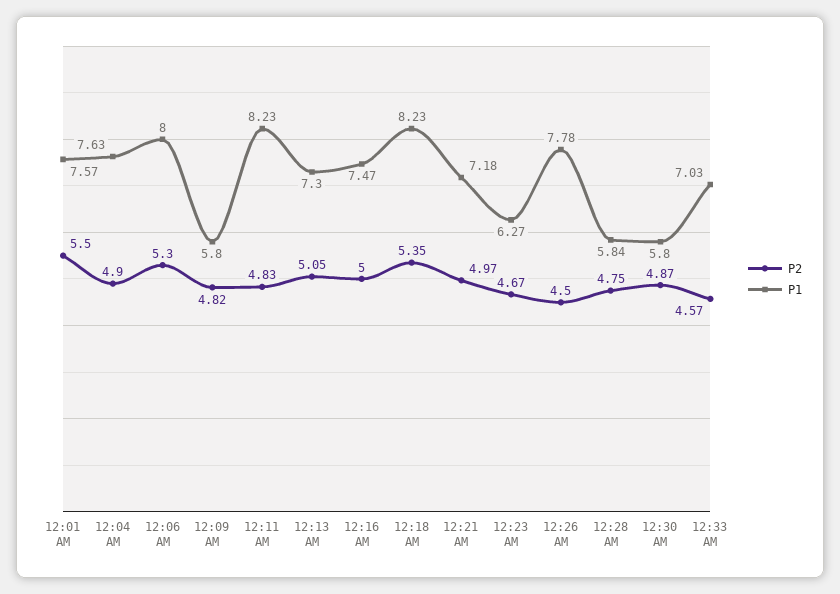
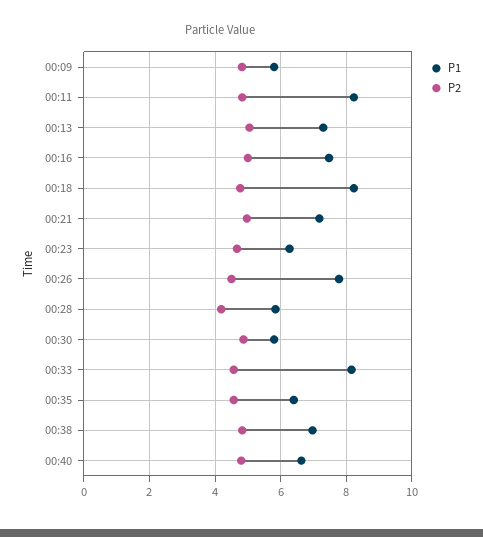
P2, 12:01 AM: 5.5 -> none
P1, 12:01 AM: 7.57 -> none
P2, 12:04 AM: 4.9 -> none
P1, 12:04 AM: 7.63 -> none
P2, 12:06 AM: 5.3 -> none
P1, 12:06 AM: 8 -> none
P2, 12:18 AM: 5.35 -> 4.8
P2, 12:28 AM: 4.75 -> 4.2
P1, 12:33 AM: 7.03 -> 8.2
P1, 00:35: none -> 6.4
P2, 00:35: none -> 4.6
P1, 00:38: none -> 7
P2, 00:38: none -> 4.8
P1, 00:40: none -> 6.6
P2, 00:40: none -> 4.8

